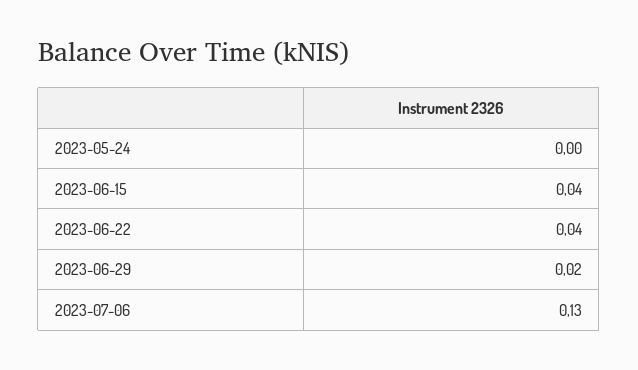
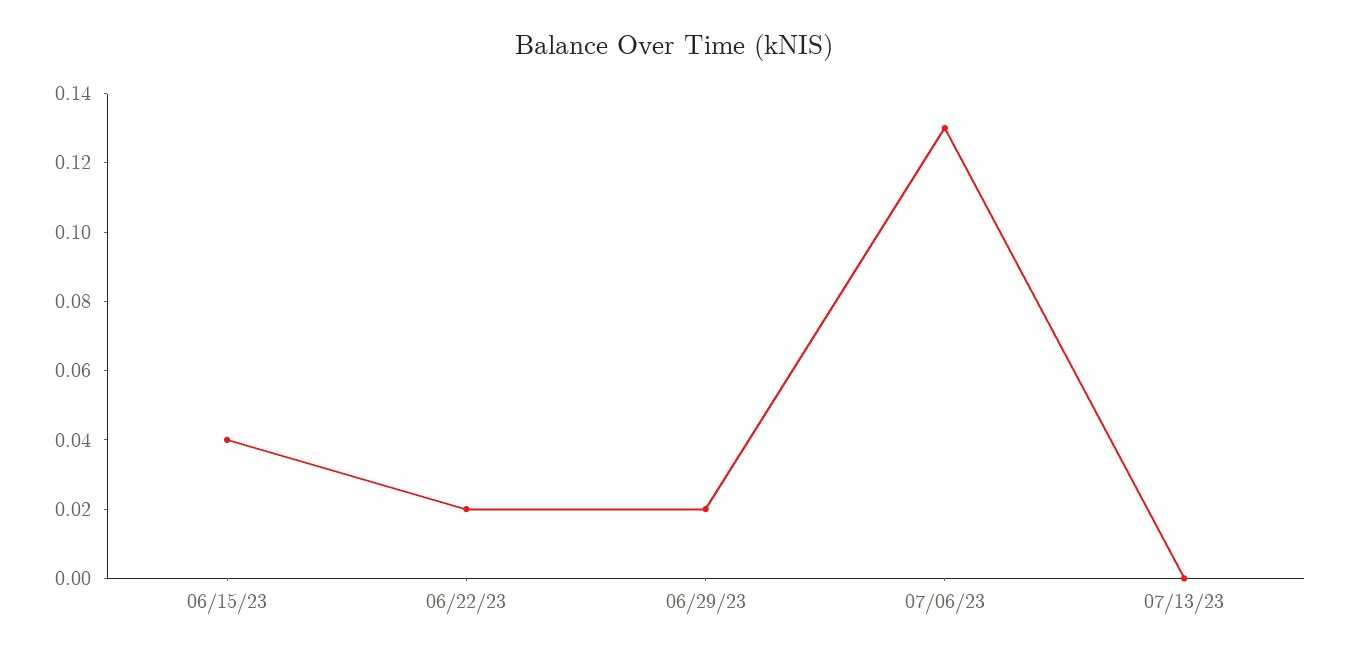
2023-05-24: 0 -> none
2023-06-22: 0.04 -> 0.02
07/13/23: none -> 0

